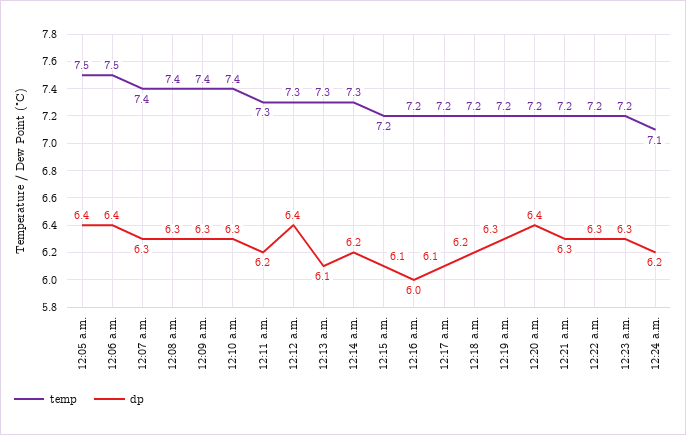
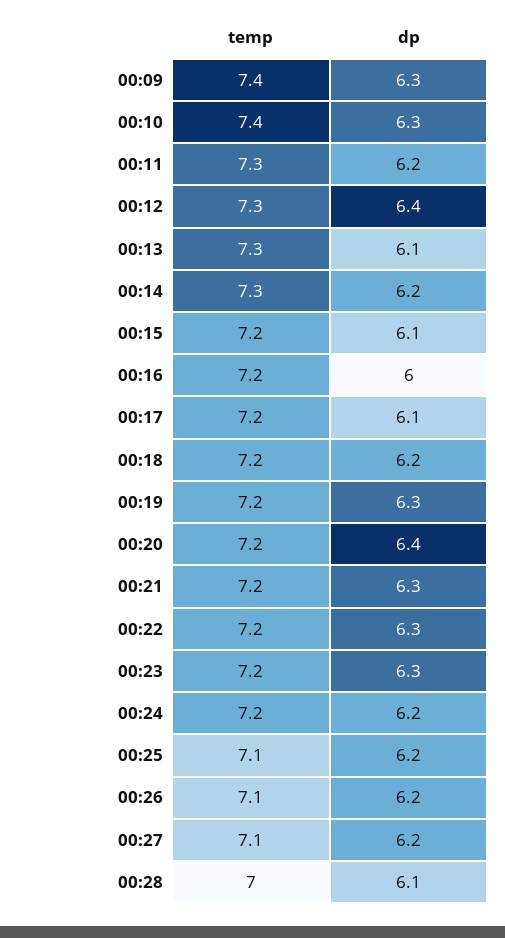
temp, 12:05 a.m.: 7.5 -> none
dp, 12:05 a.m.: 6.4 -> none
temp, 12:06 a.m.: 7.5 -> none
dp, 12:06 a.m.: 6.4 -> none
temp, 12:07 a.m.: 7.4 -> none
dp, 12:07 a.m.: 6.3 -> none
temp, 12:08 a.m.: 7.4 -> none
dp, 12:08 a.m.: 6.3 -> none
temp, 12:24 a.m.: 7.1 -> 7.2
temp, 00:25: none -> 7.1
dp, 00:25: none -> 6.2
temp, 00:26: none -> 7.1
dp, 00:26: none -> 6.2
temp, 00:27: none -> 7.1
dp, 00:27: none -> 6.2
temp, 00:28: none -> 7
dp, 00:28: none -> 6.1

